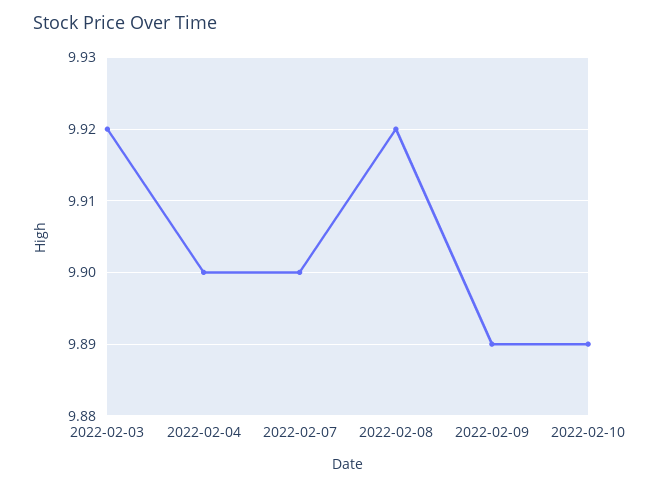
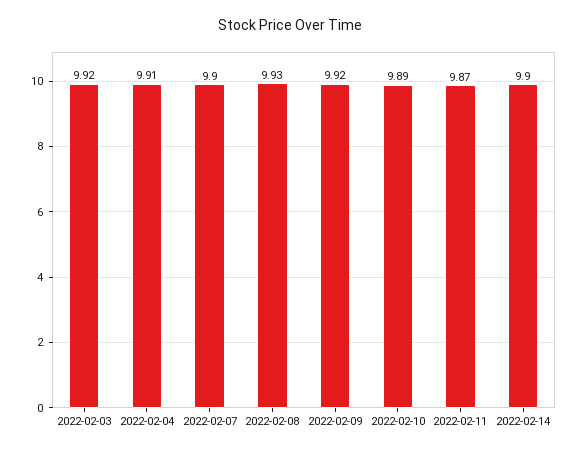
2022-02-04: 9.9 -> 9.91
2022-02-08: 9.92 -> 9.93
2022-02-09: 9.89 -> 9.92
2022-02-11: none -> 9.87
2022-02-14: none -> 9.9

